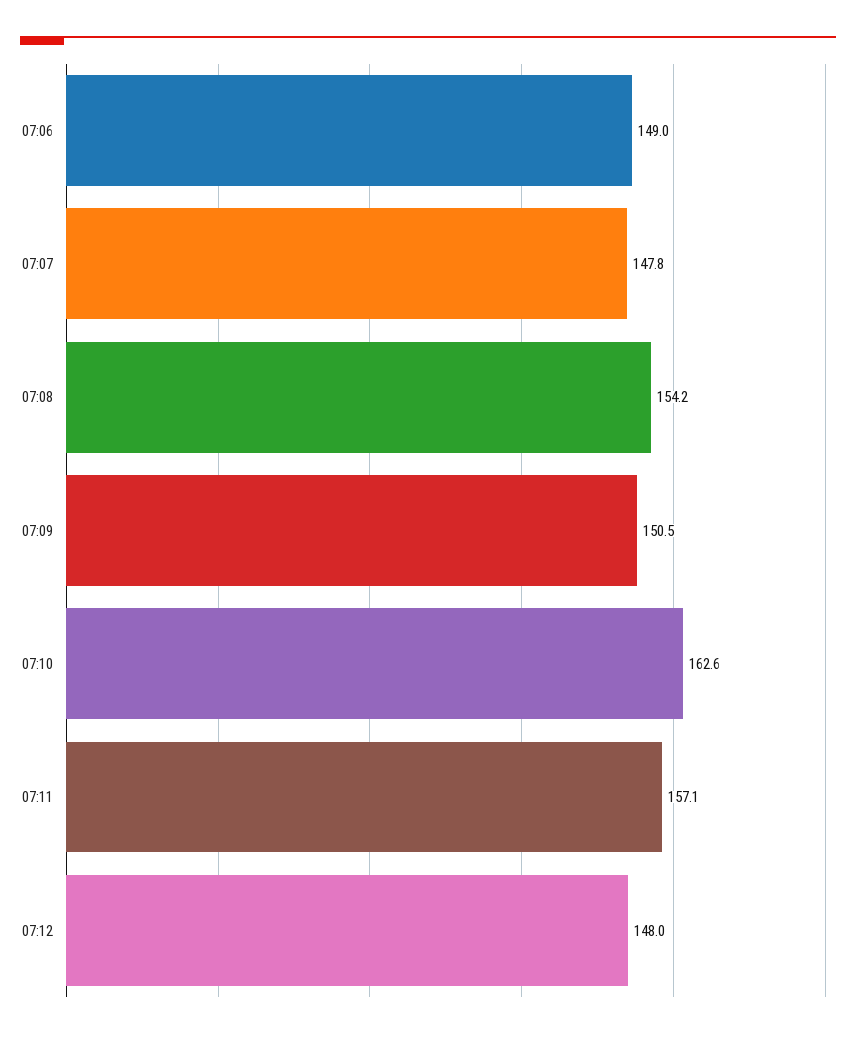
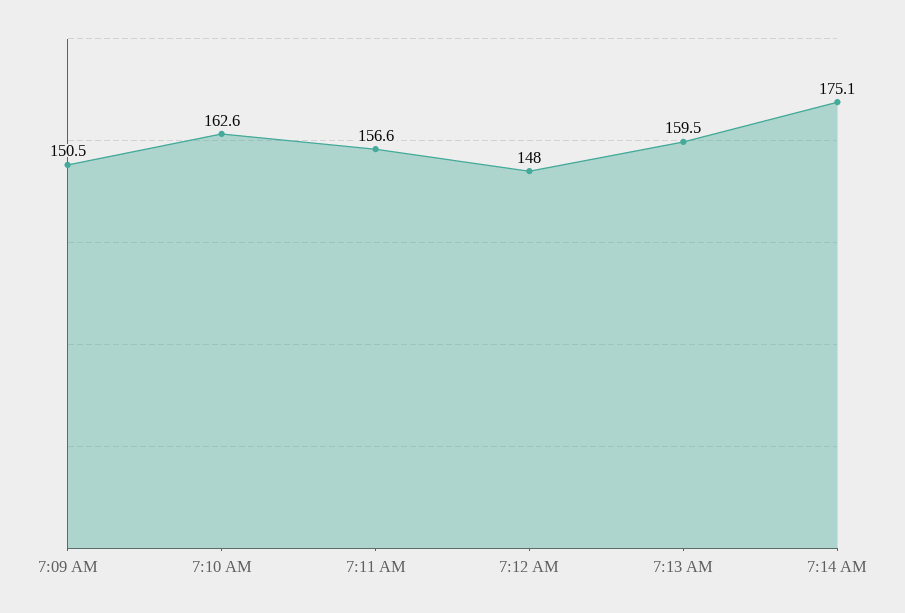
07:06: 149 -> none
07:07: 147.8 -> none
07:08: 154.2 -> none
07:11: 157.1 -> 156.6
7:13 AM: none -> 159.5
7:14 AM: none -> 175.1

